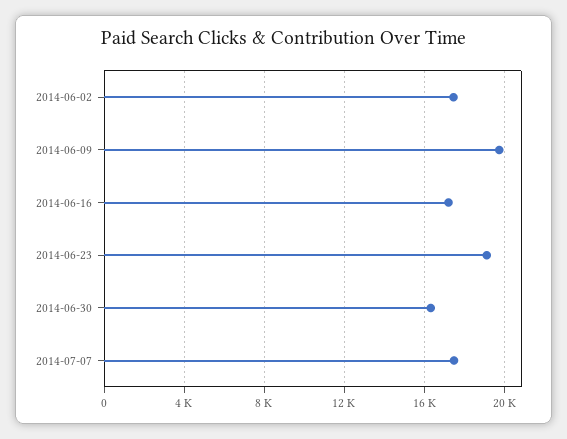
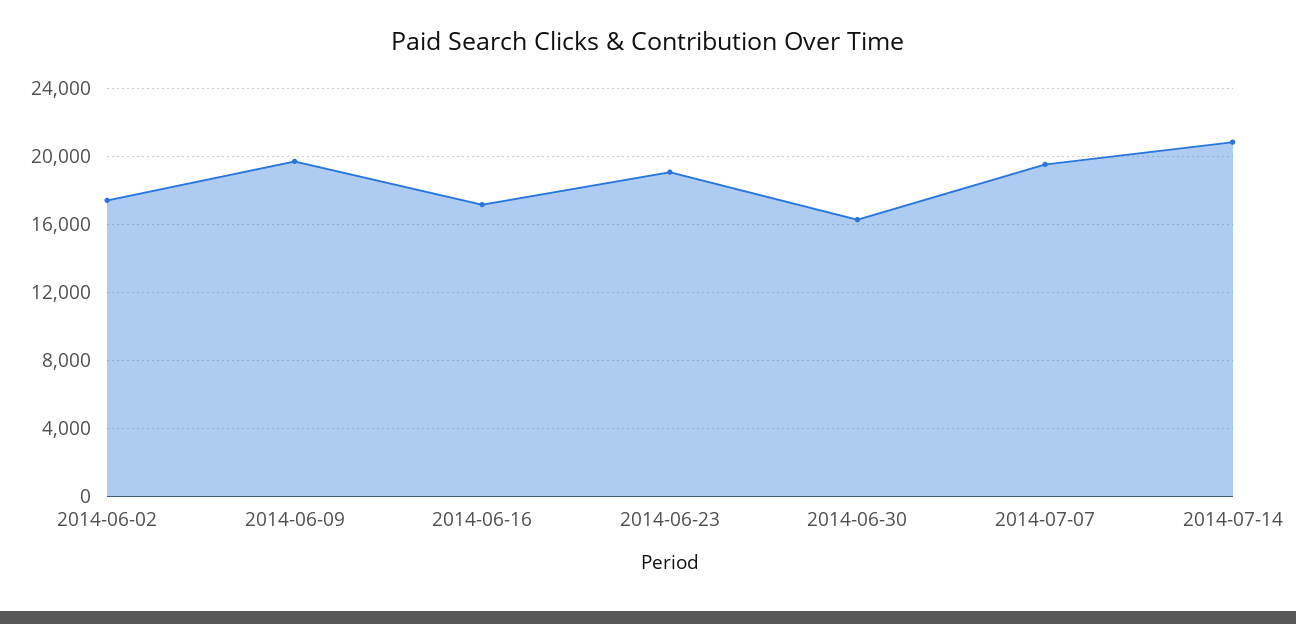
2014-07-07: 17500 -> 19500
2014-07-14: none -> 21000

